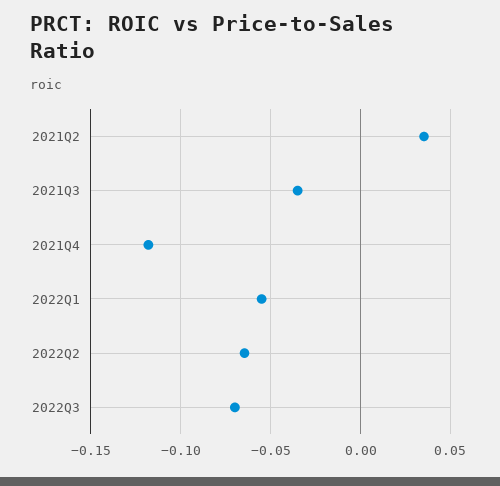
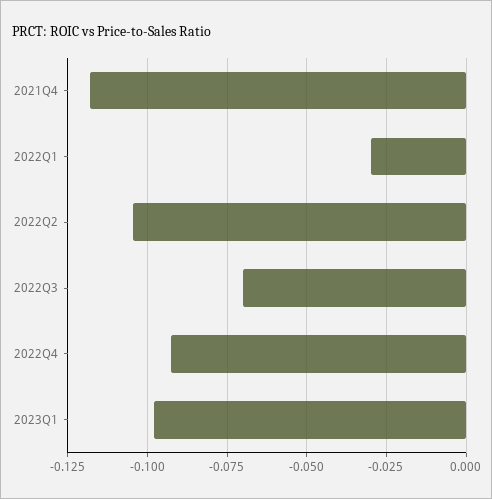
2021Q2: 0.035 -> none
2021Q3: -0.035 -> none
2022Q1: -0.055 -> -0.03
2022Q2: -0.065 -> -0.105
2022Q4: none -> -0.0925
2023Q1: none -> -0.0975

